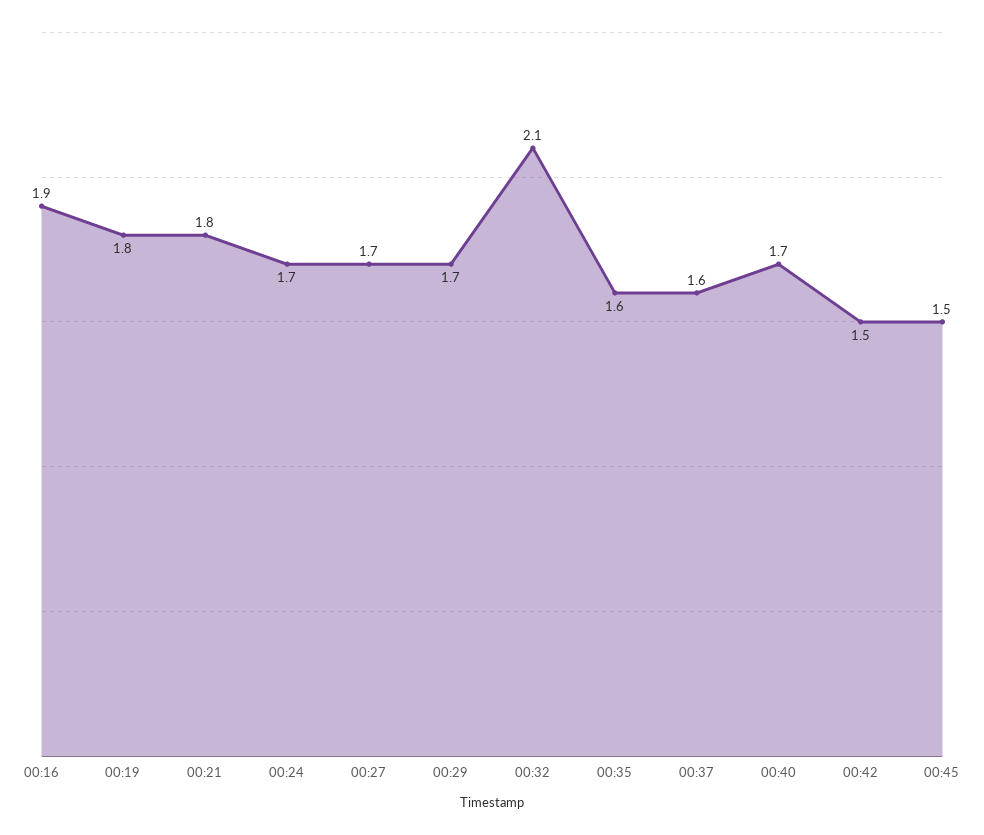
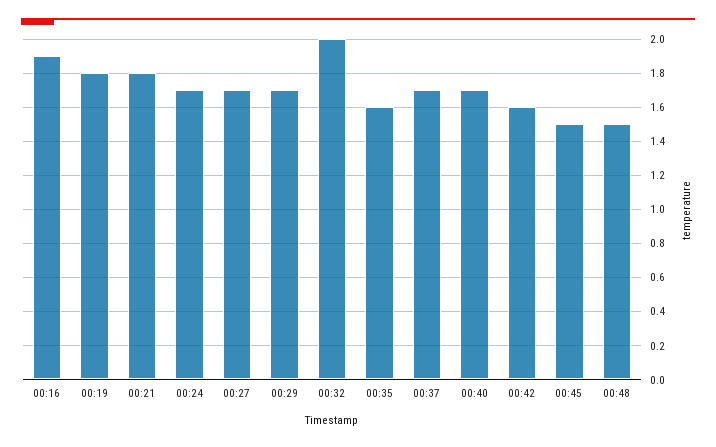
00:32: 2.1 -> 2
00:37: 1.6 -> 1.7
00:42: 1.5 -> 1.6
00:48: none -> 1.5

